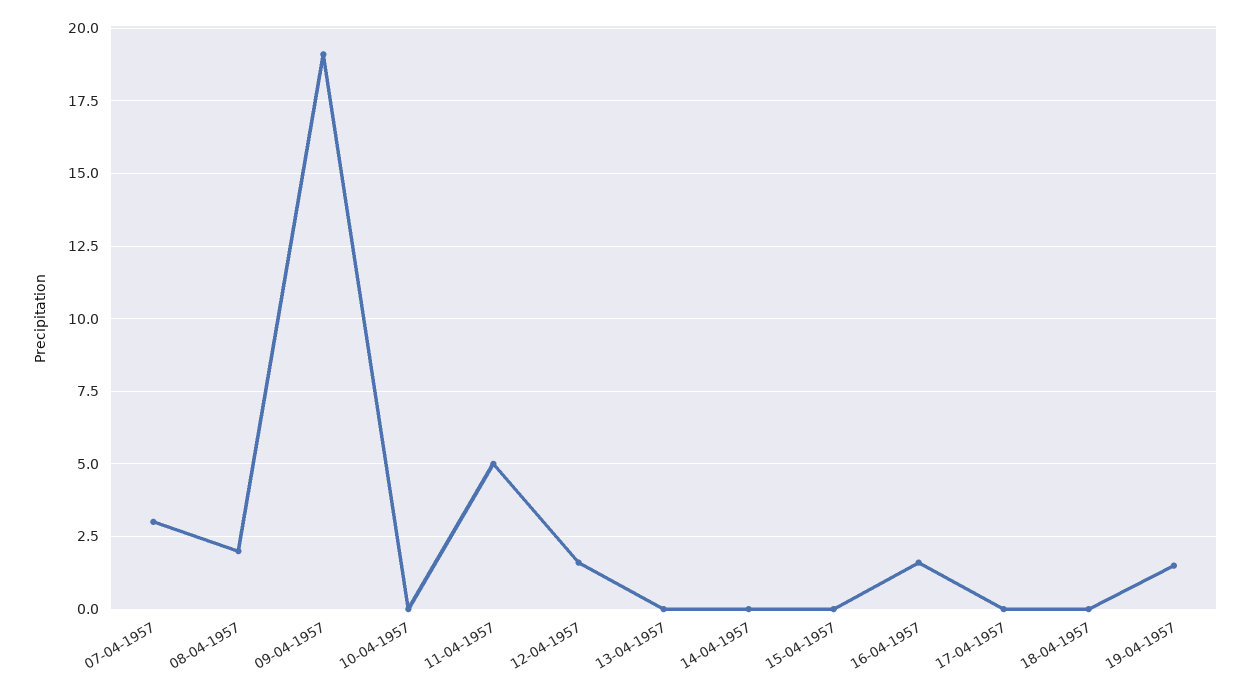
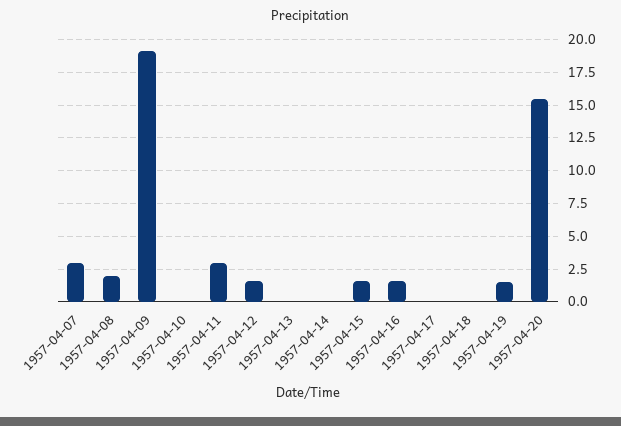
11-04-1957: 5 -> 3
15-04-1957: 0 -> 1.5
1957-04-20: none -> 15.5

